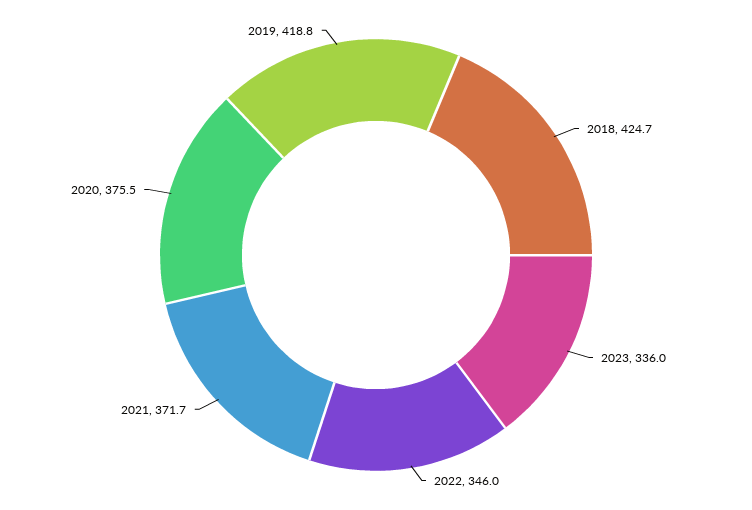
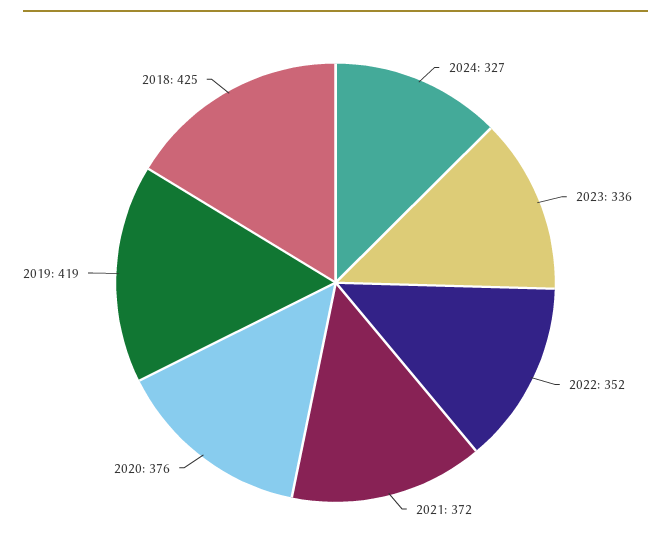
2022: 346 -> 352
2024: none -> 327

